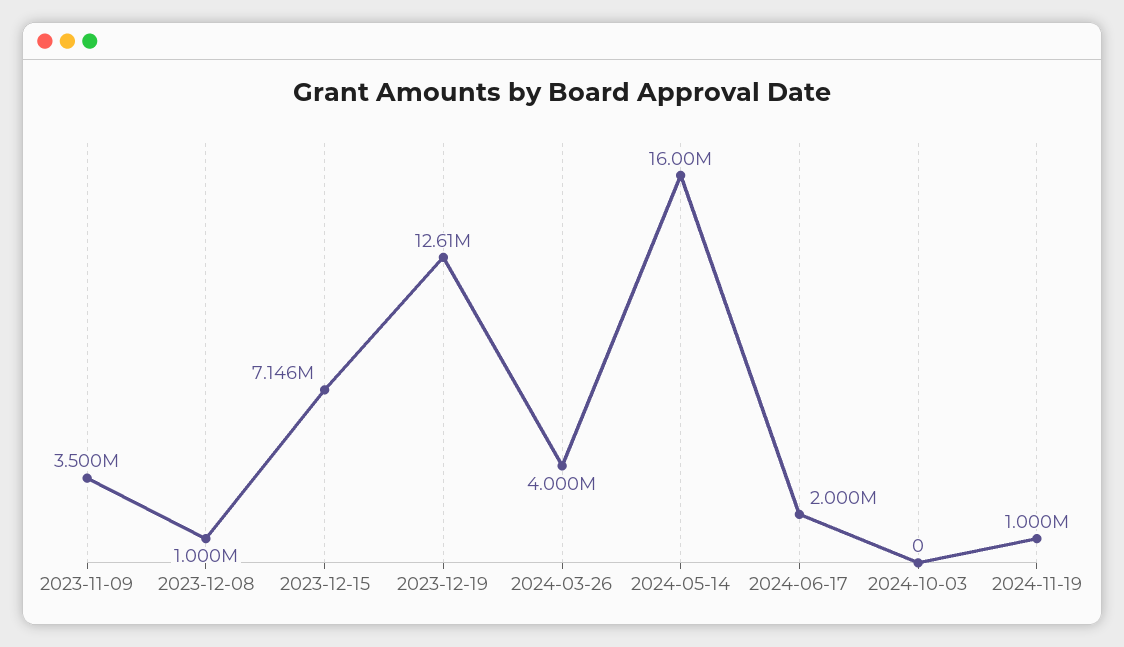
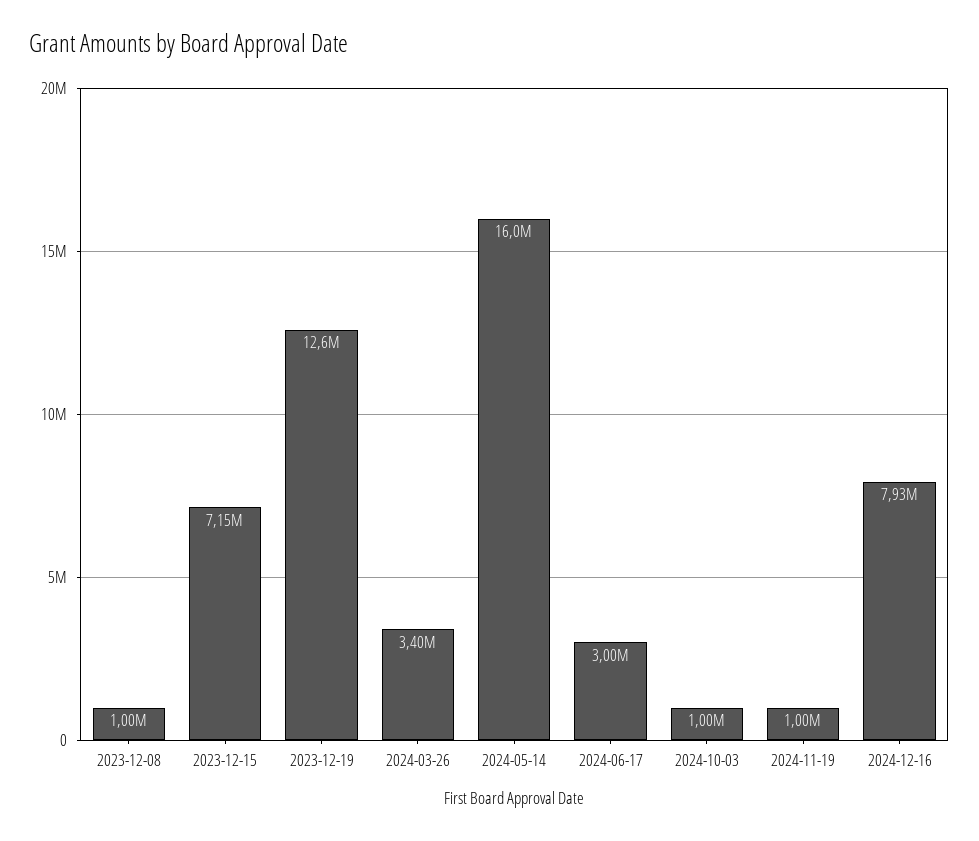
2023-11-09: 3500000 -> none
2024-03-26: 4000000 -> 3400000
2024-06-17: 2000000 -> 3000000
2024-10-03: 0 -> 1000000
2024-12-16: none -> 7930000

